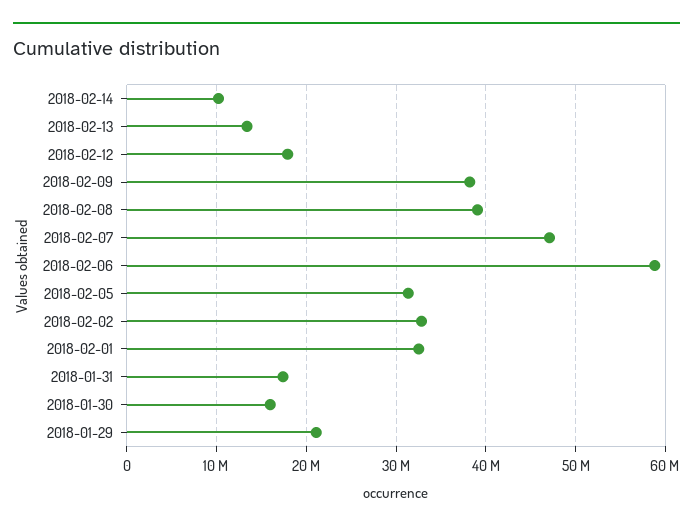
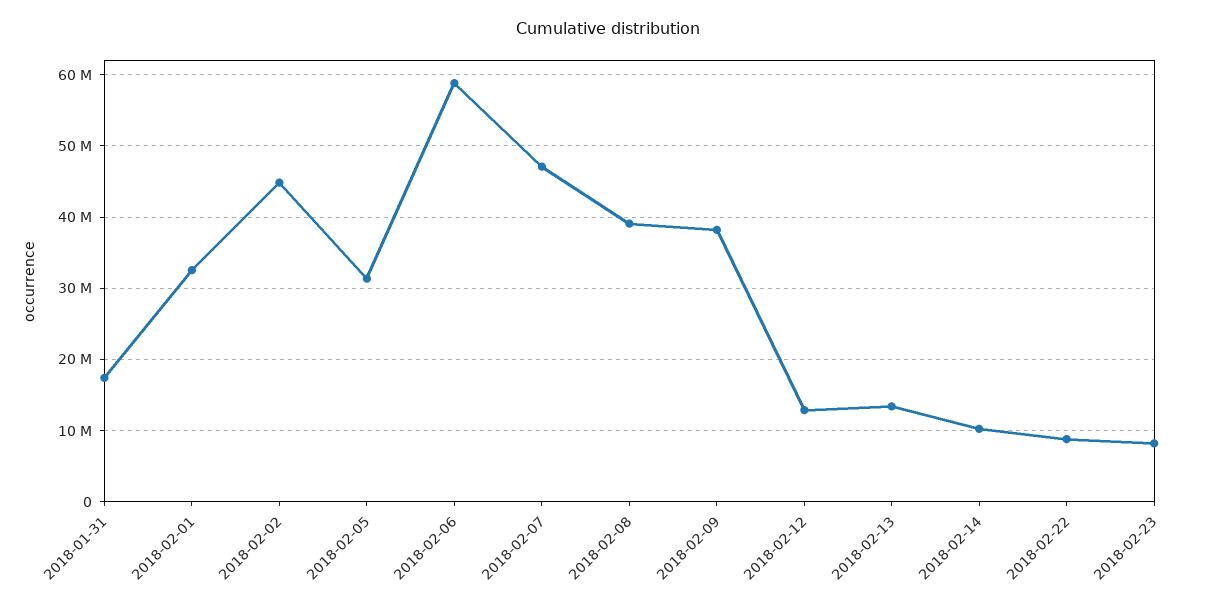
2018-02-12: 18000000 -> 13000000
2018-02-02: 33000000 -> 45000000
2018-01-30: 16000000 -> none
2018-01-29: 21000000 -> none
2018-02-22: none -> 9000000
2018-02-23: none -> 8000000

